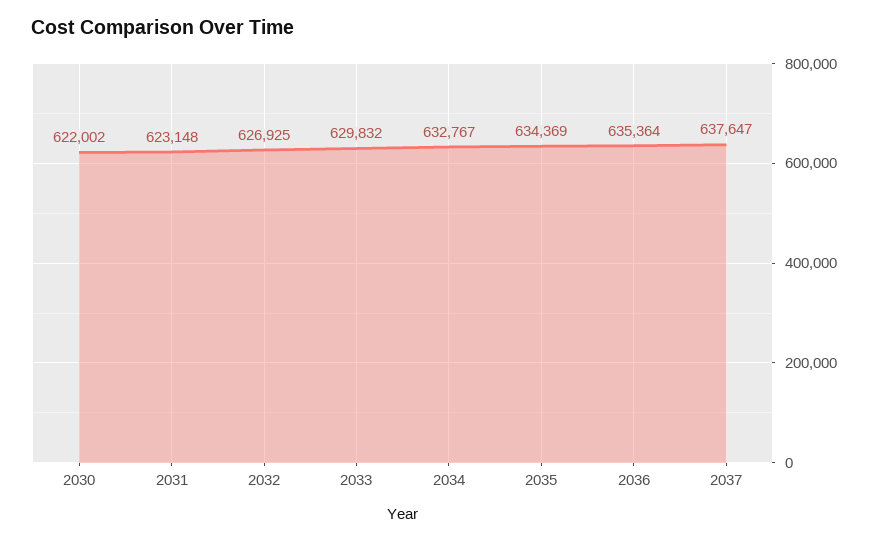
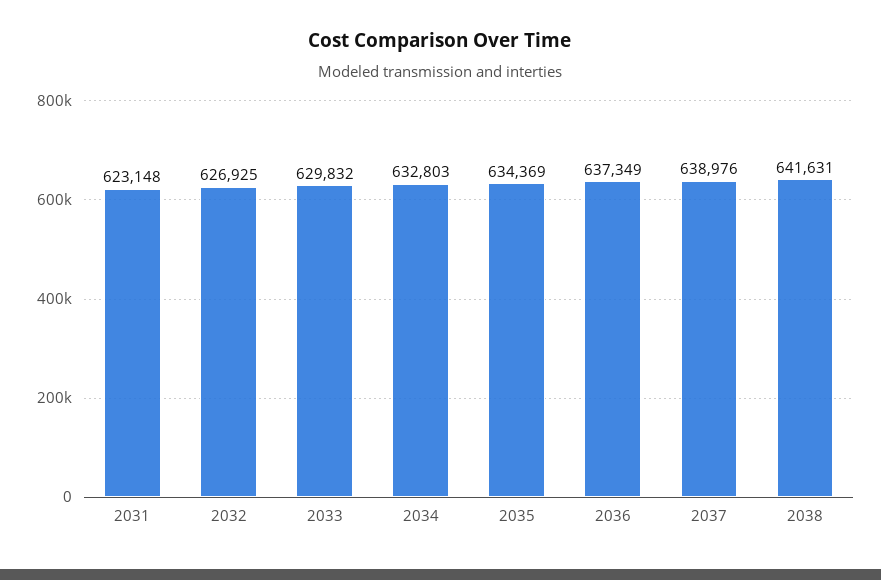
2030: 622002 -> none
2034: 632767 -> 632803
2036: 635364 -> 637349
2037: 637647 -> 638976
2038: none -> 641631

